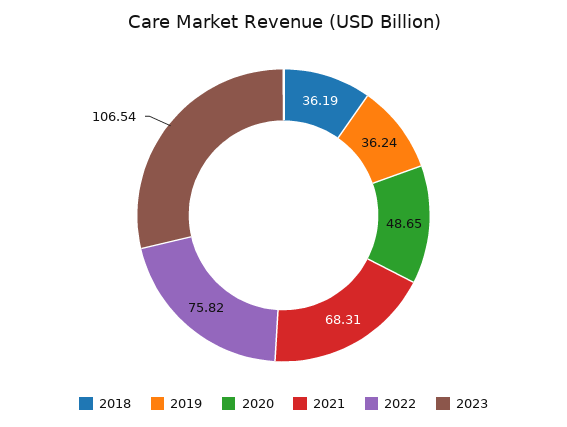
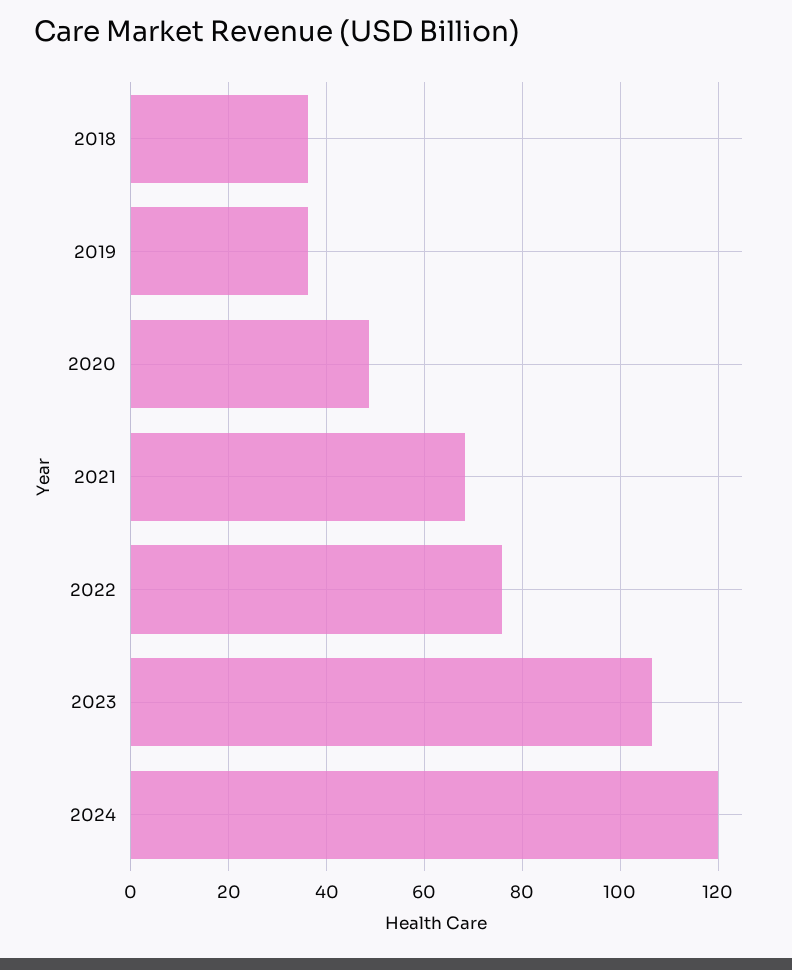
2024: none -> 120

